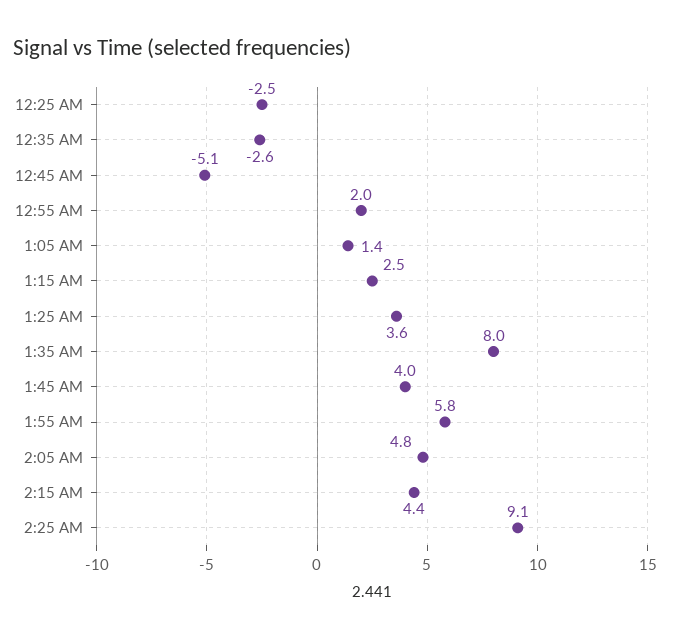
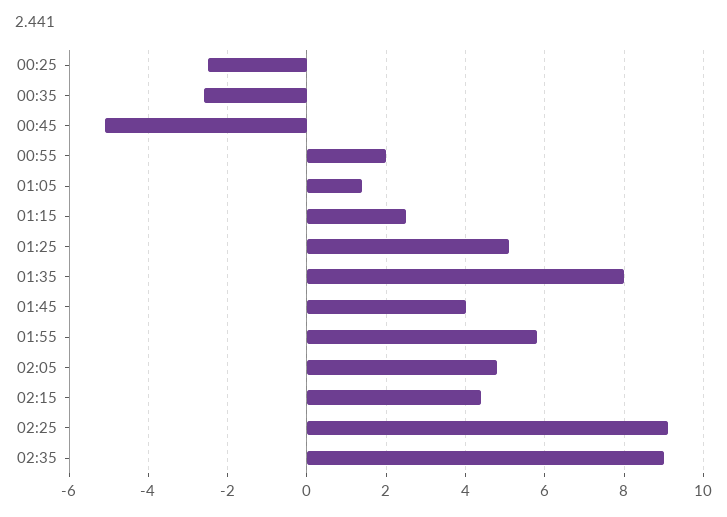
1:25 AM: 3.6 -> 5
02:35: none -> 9

